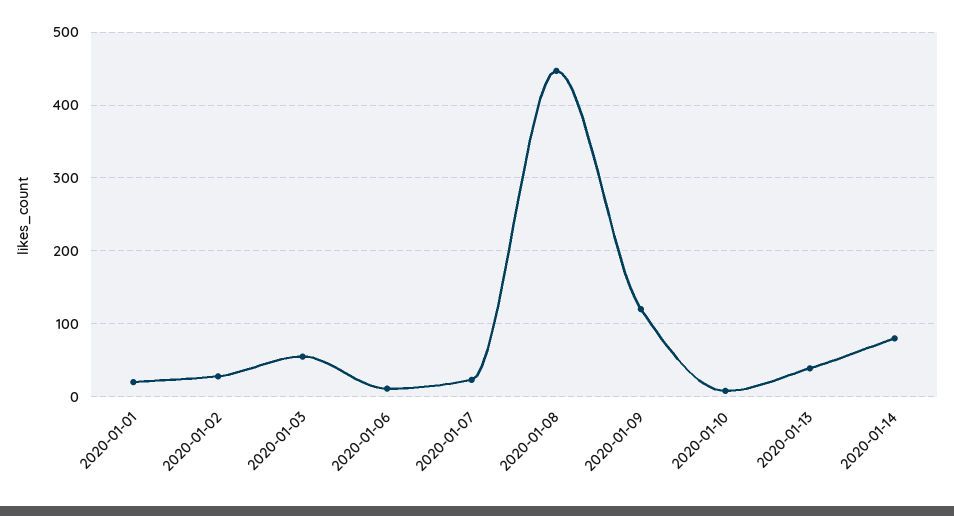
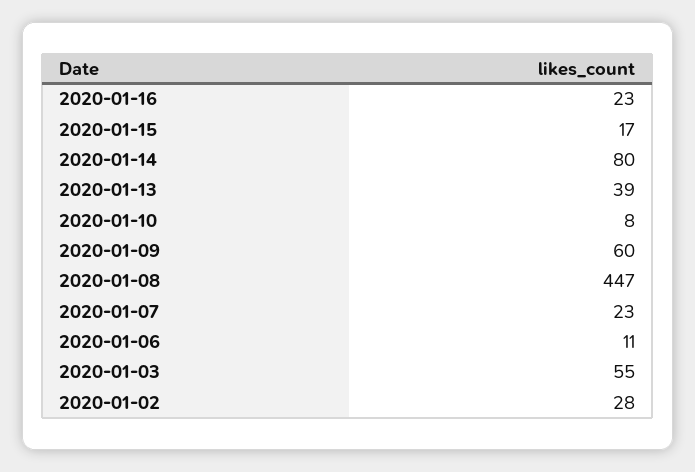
2020-01-01: 20 -> none
2020-01-09: 120 -> 60
2020-01-16: none -> 23
2020-01-15: none -> 17

